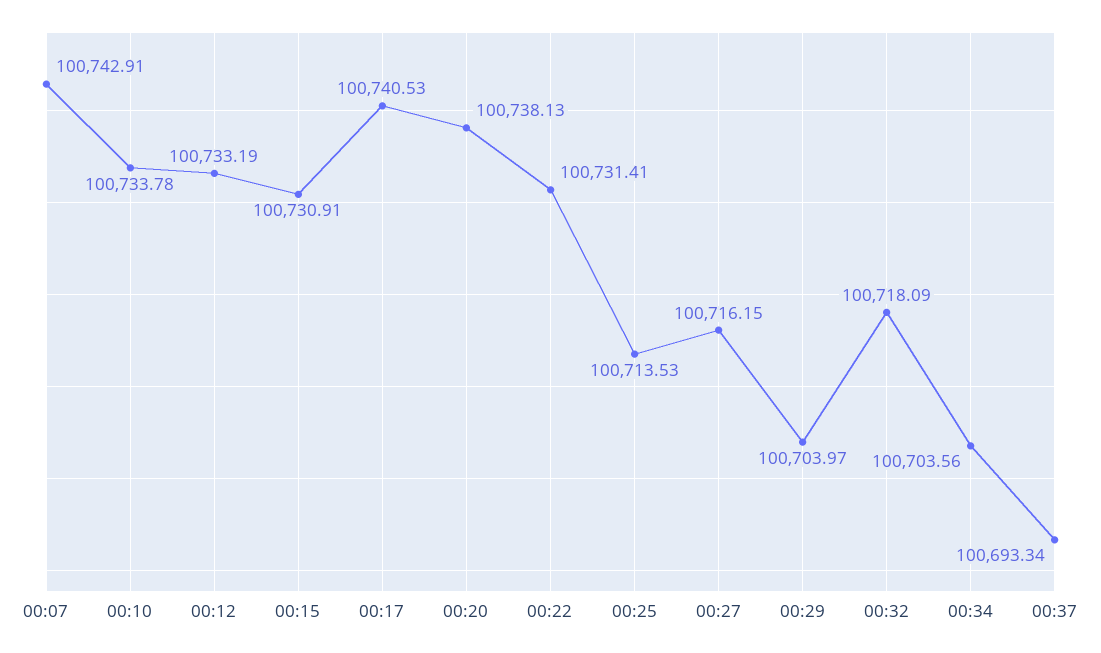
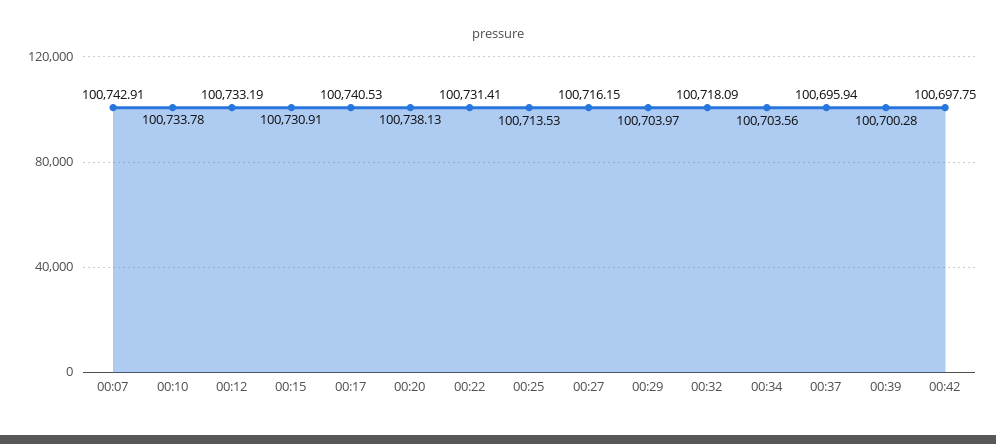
00:37: 100693.34 -> 100695.94
00:39: none -> 100700.28
00:42: none -> 100697.75

